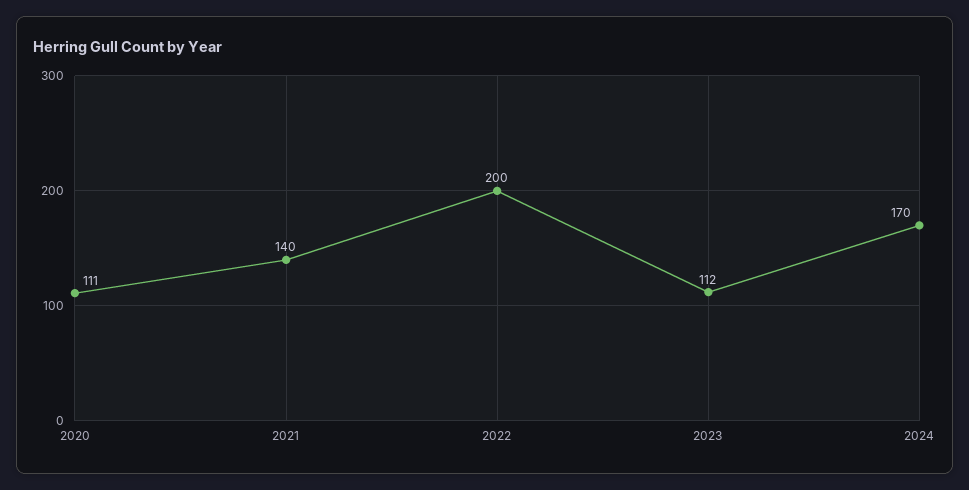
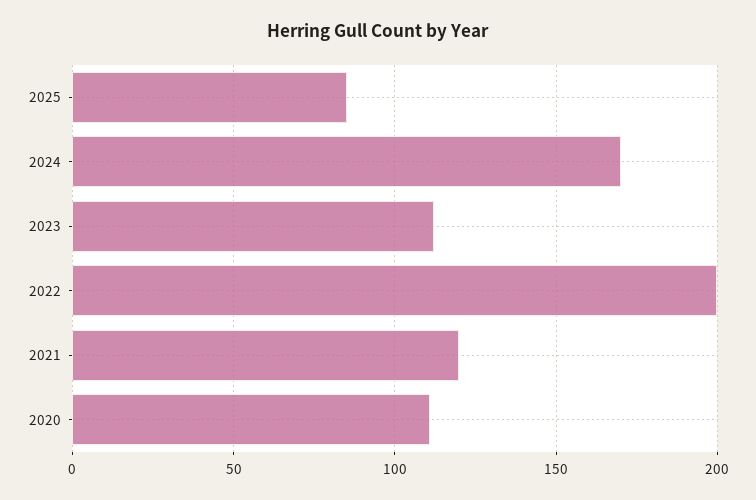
2021: 140 -> 120
2025: none -> 85

